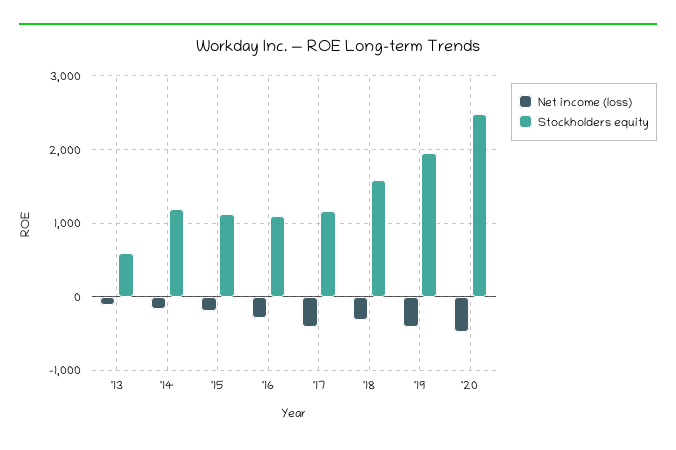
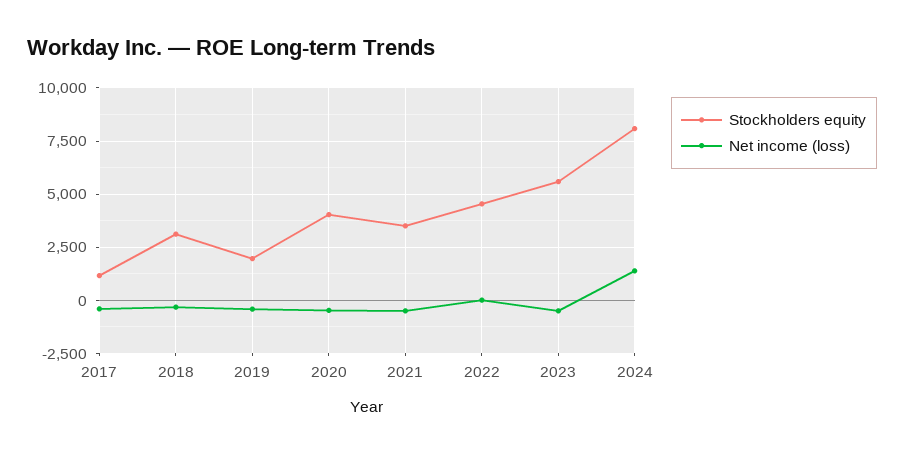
Net income (loss), '13: -100 -> none
Stockholders equity, '13: 600 -> none
Net income (loss), '14: -200 -> none
Stockholders equity, '14: 1200 -> none
Net income (loss), '15: -200 -> none
Stockholders equity, '15: 1100 -> none
Net income (loss), '16: -300 -> none
Stockholders equity, '16: 1100 -> none
Stockholders equity, '18: 1600 -> 3000
Stockholders equity, '20: 2500 -> 4000
Stockholders equity, 2021: none -> 3500
Net income (loss), 2021: none -> -500
Stockholders equity, 2022: none -> 4500
Net income (loss), 2022: none -> 0
Stockholders equity, 2023: none -> 5500
Net income (loss), 2023: none -> -500
Stockholders equity, 2024: none -> 8000
Net income (loss), 2024: none -> 1500

